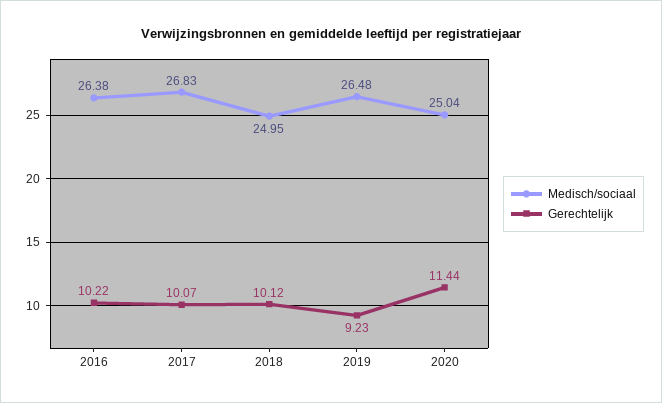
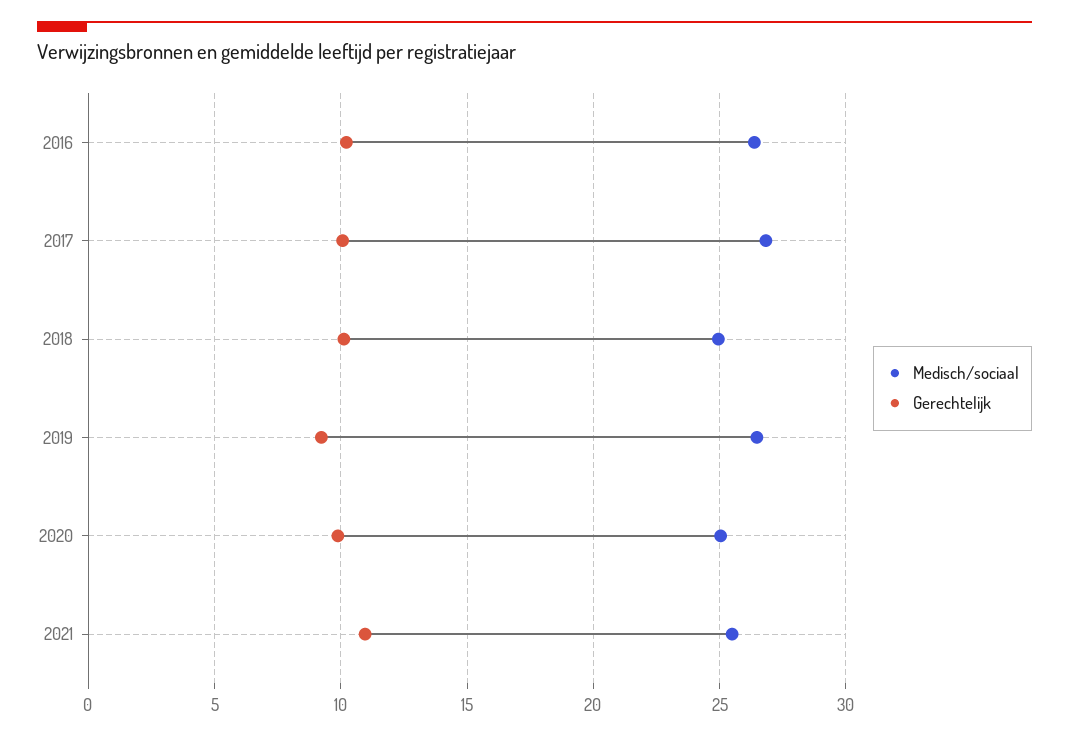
Gerechtelijk, 2020: 11.44 -> 10
Medisch/sociaal, 2021: none -> 25.5
Gerechtelijk, 2021: none -> 11

